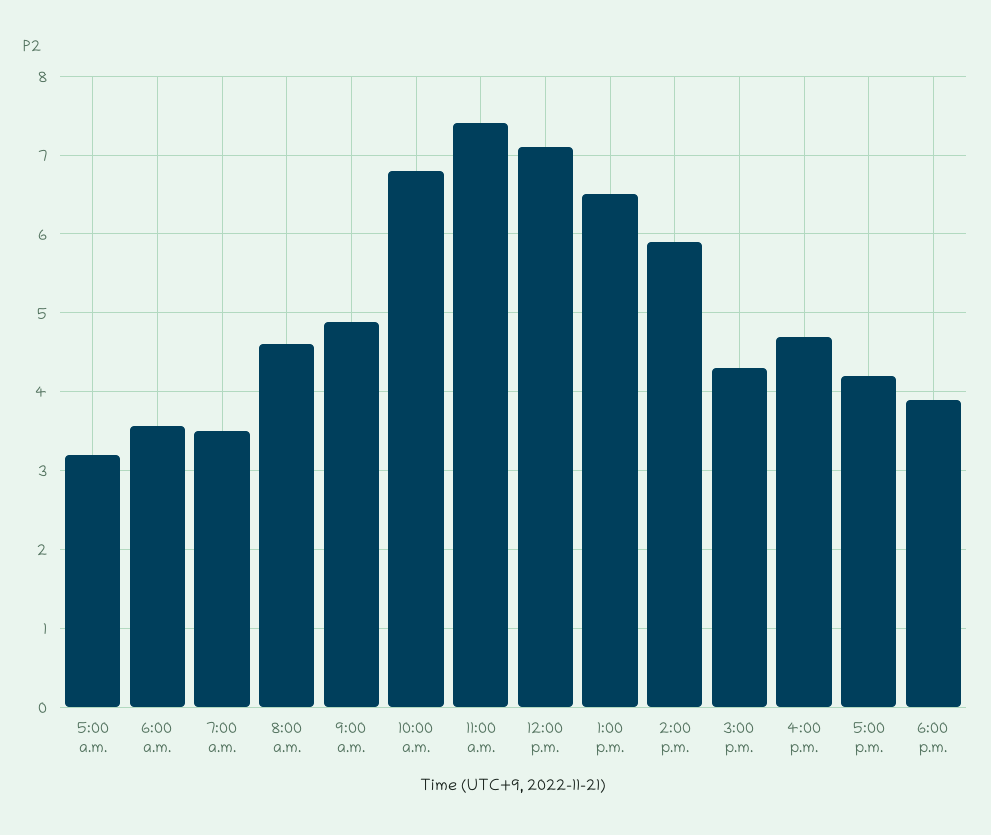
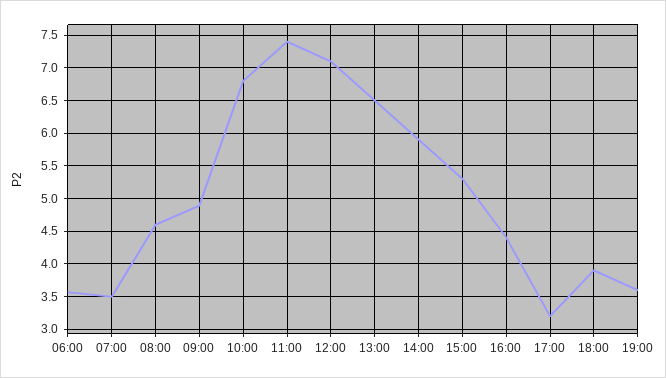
5:00 a.m.: 3.2 -> none
3:00 p.m.: 4.3 -> 5.3
4:00 p.m.: 4.7 -> 4.4
5:00 p.m.: 4.2 -> 3.2
19:00: none -> 3.6

